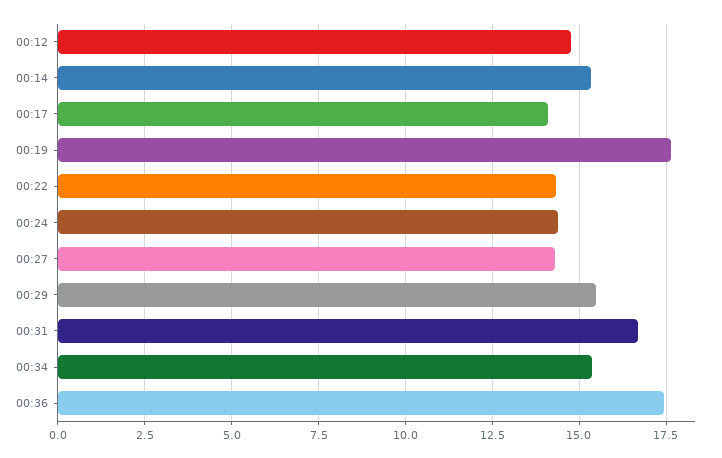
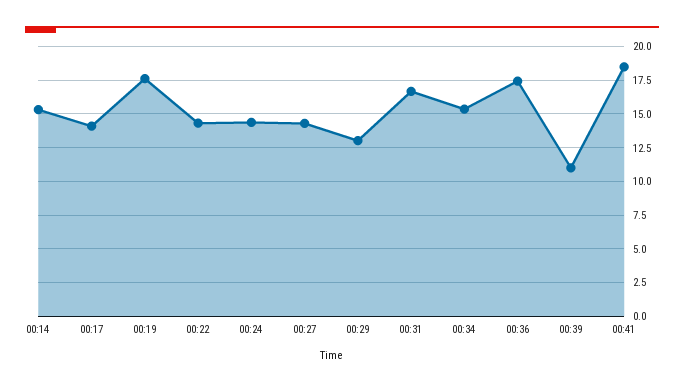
00:12: 14.75 -> none
00:29: 15.5 -> 13
00:39: none -> 11
00:41: none -> 18.5

